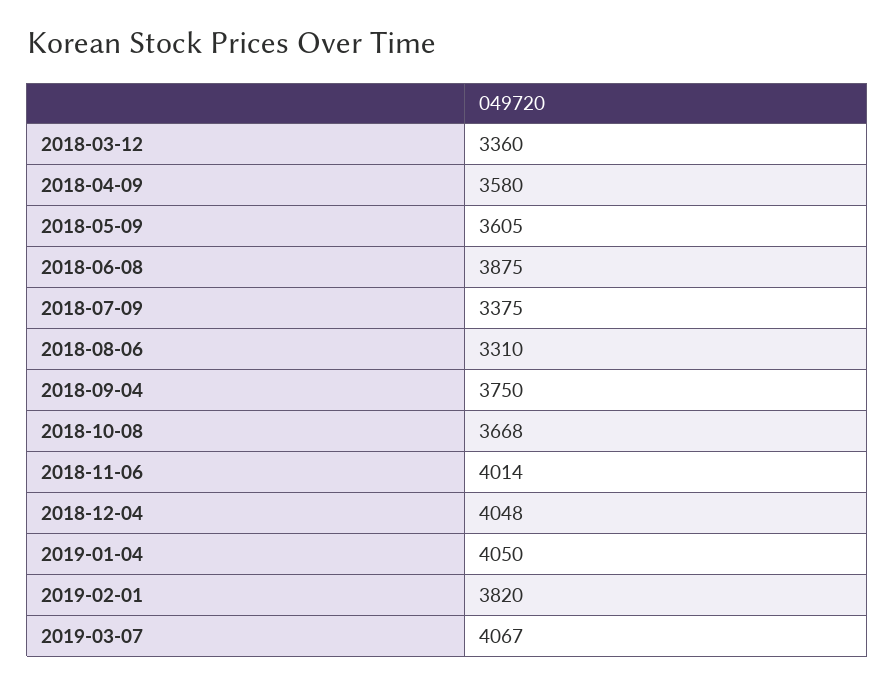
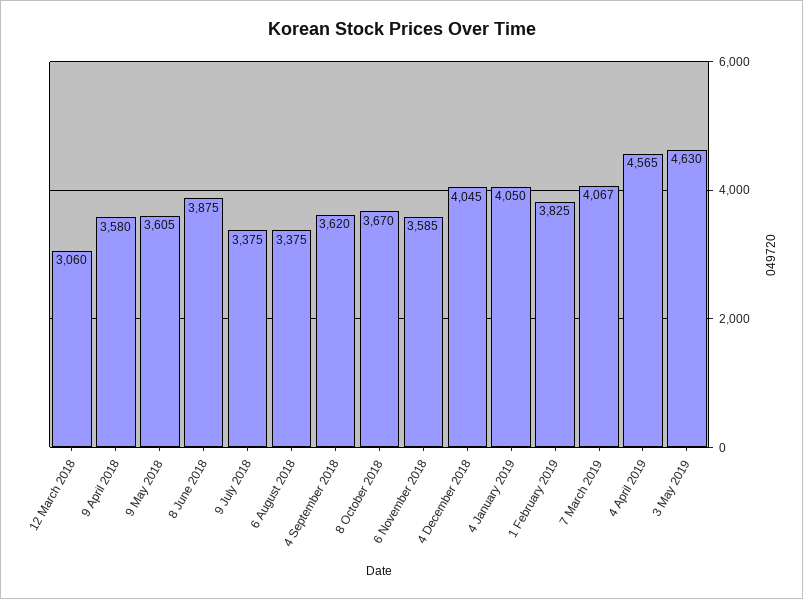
2018-03-12: 3360 -> 3060
2018-08-06: 3310 -> 3375
2018-09-04: 3750 -> 3620
2018-10-08: 3668 -> 3670
2018-11-06: 4014 -> 3585
2018-12-04: 4048 -> 4045
2019-02-01: 3820 -> 3825
4 April 2019: none -> 4565
3 May 2019: none -> 4630

